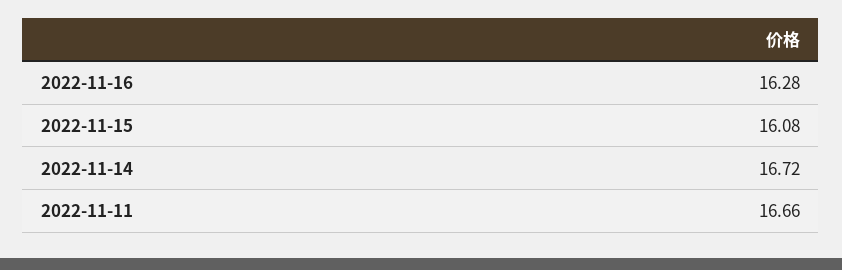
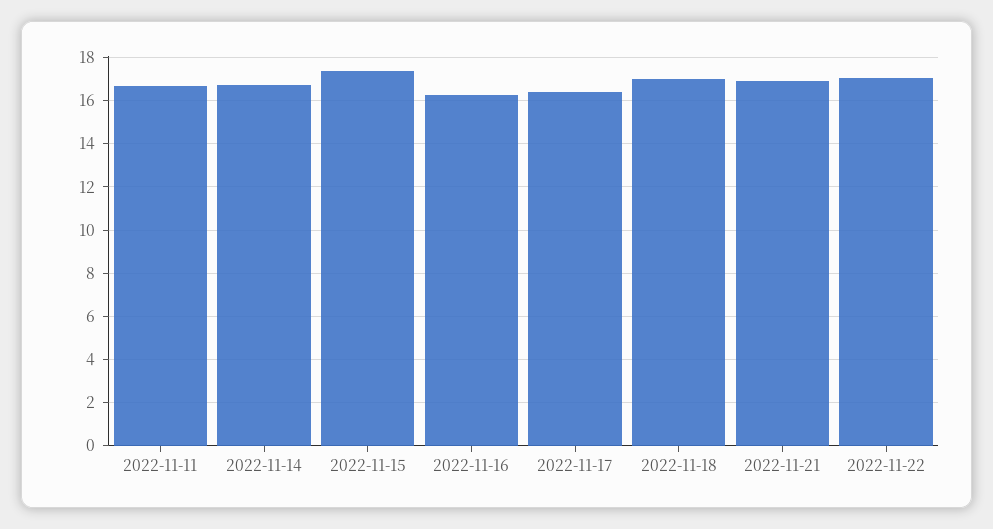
2022-11-15: 16.08 -> 17.5
2022-11-17: none -> 16.5
2022-11-18: none -> 17
2022-11-21: none -> 17
2022-11-22: none -> 17

